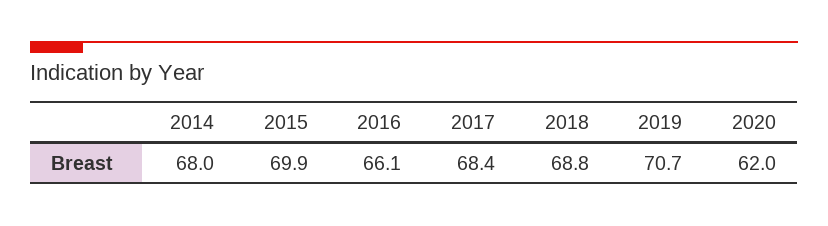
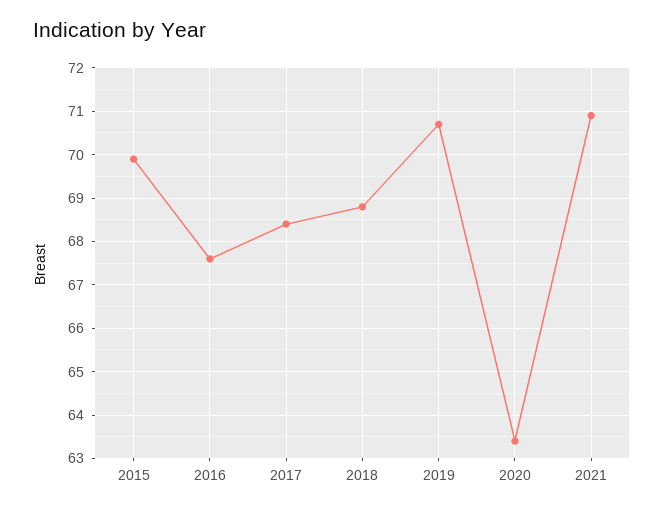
2014: 68 -> none
2016: 66.1 -> 67.5
2020: 62 -> 63.5
2021: none -> 71

